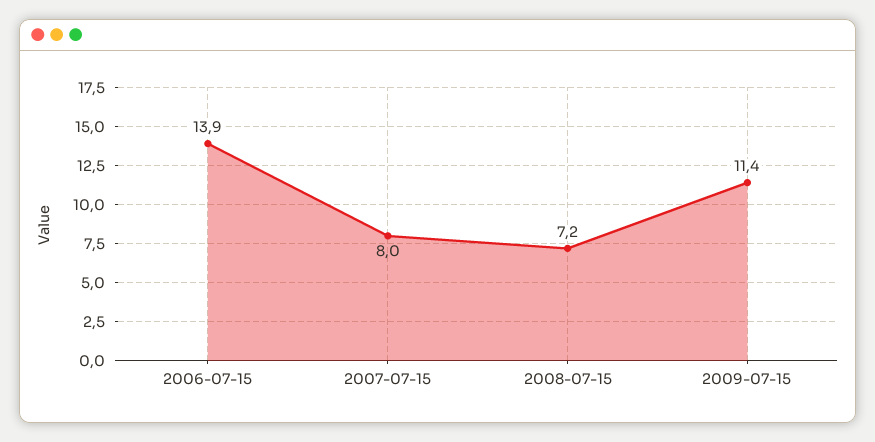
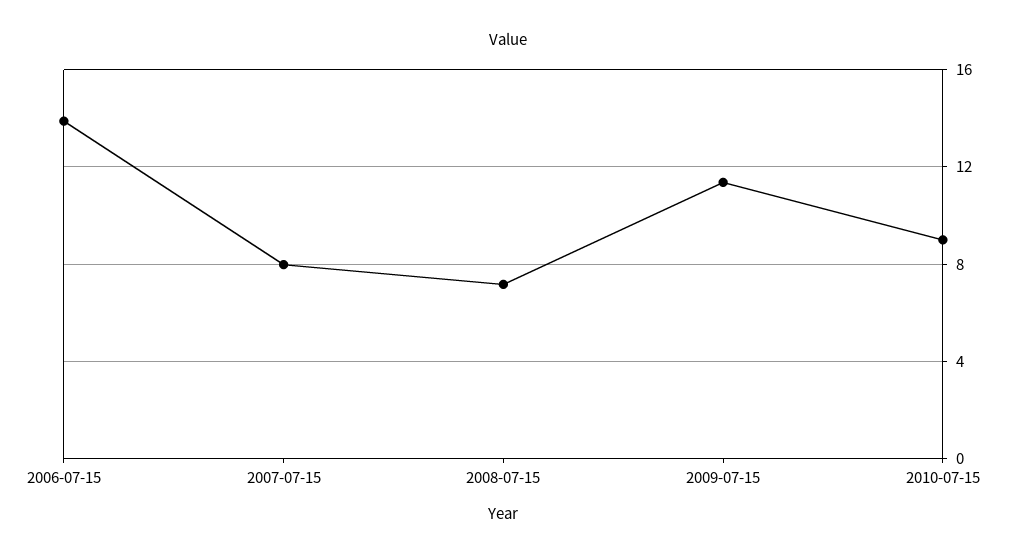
2010-07-15: none -> 9

